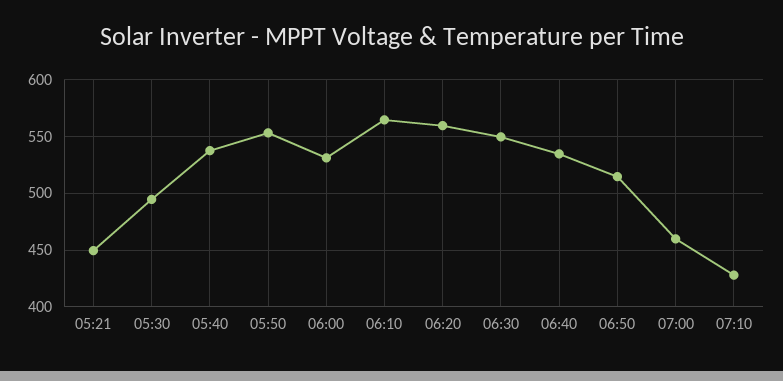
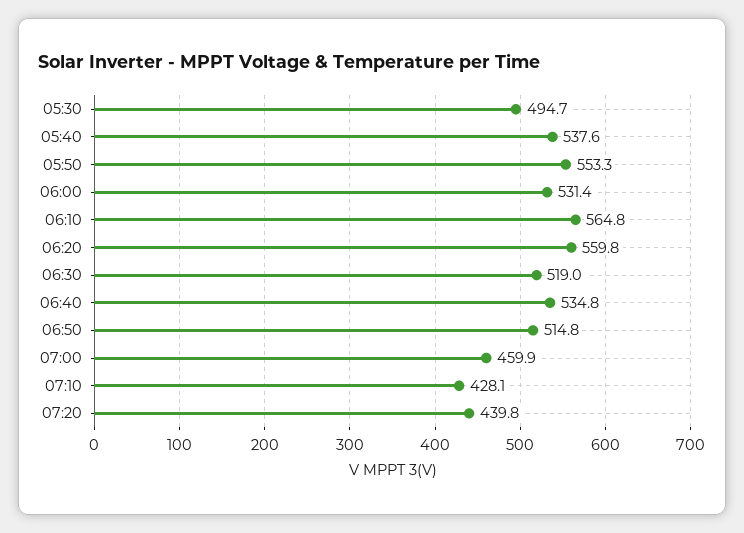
05:21: 450 -> none
06:30: 550 -> 519
07:20: none -> 439.8

